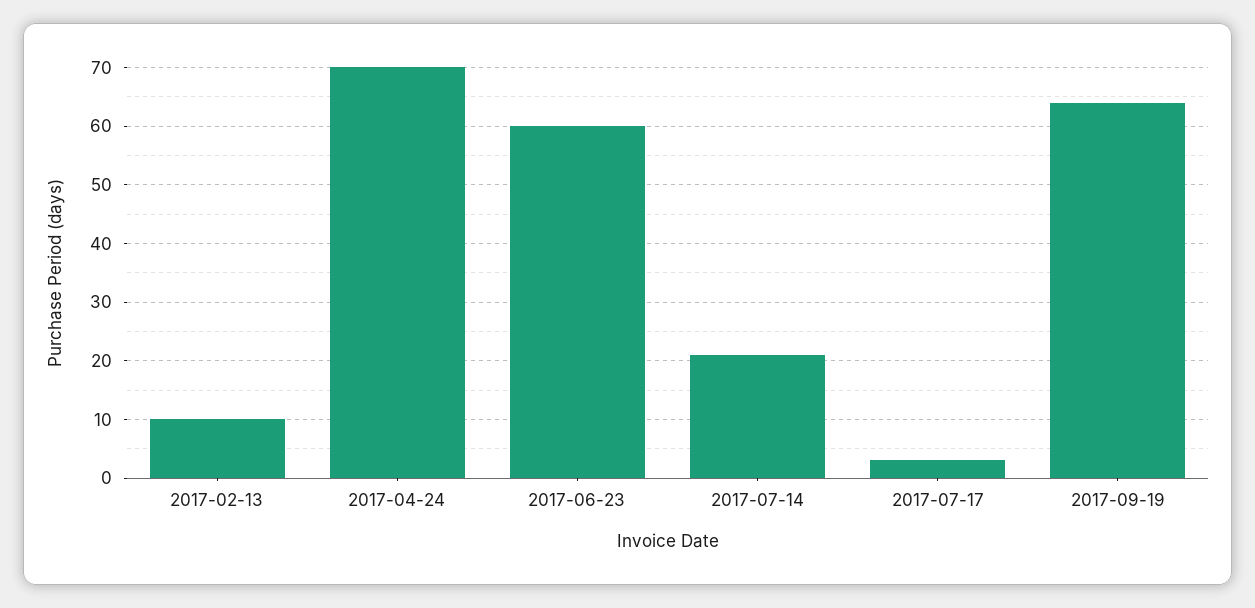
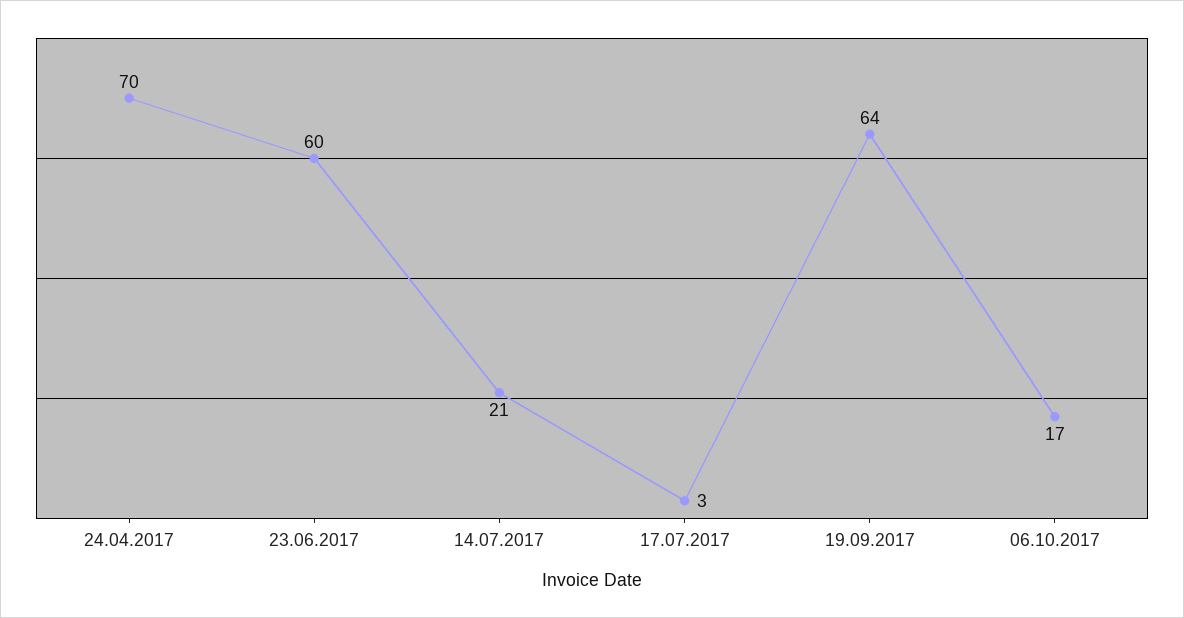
2017-02-13: 10 -> none
06.10.2017: none -> 17

